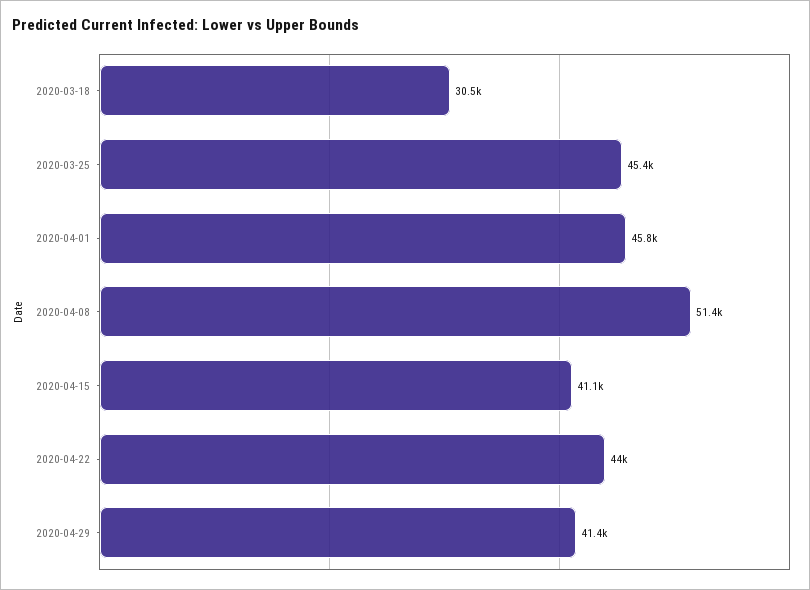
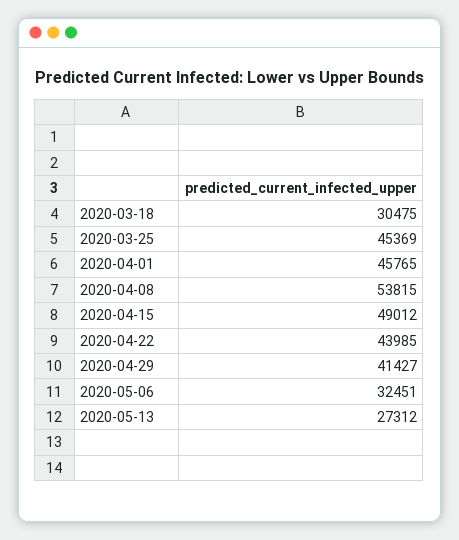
2020-04-08: 51400 -> 53815
2020-04-15: 41100 -> 49012
2020-05-06: none -> 32451
2020-05-13: none -> 27312

